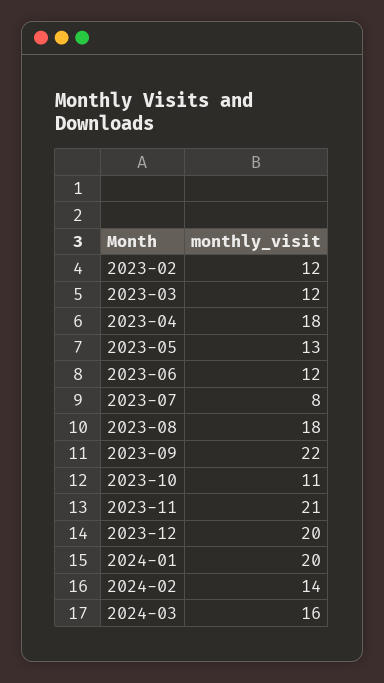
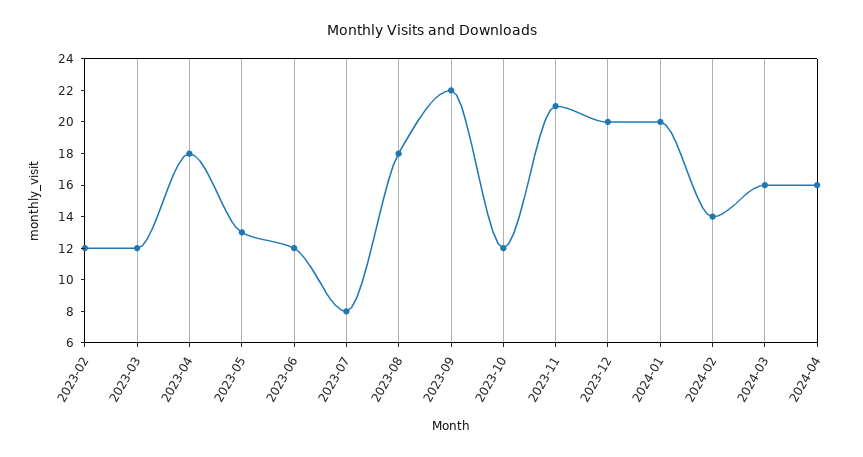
2023-10: 11 -> 12
2024-04: none -> 16

